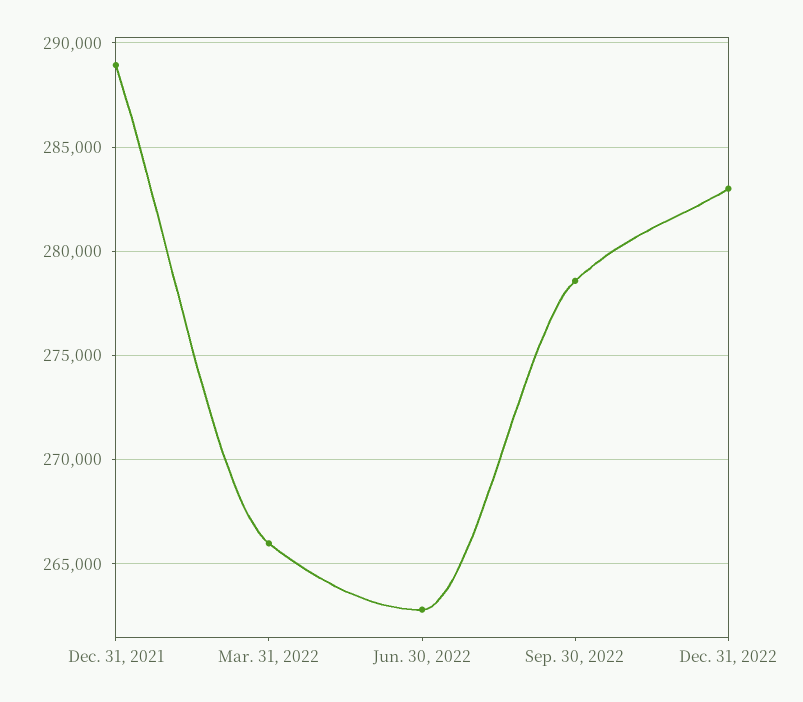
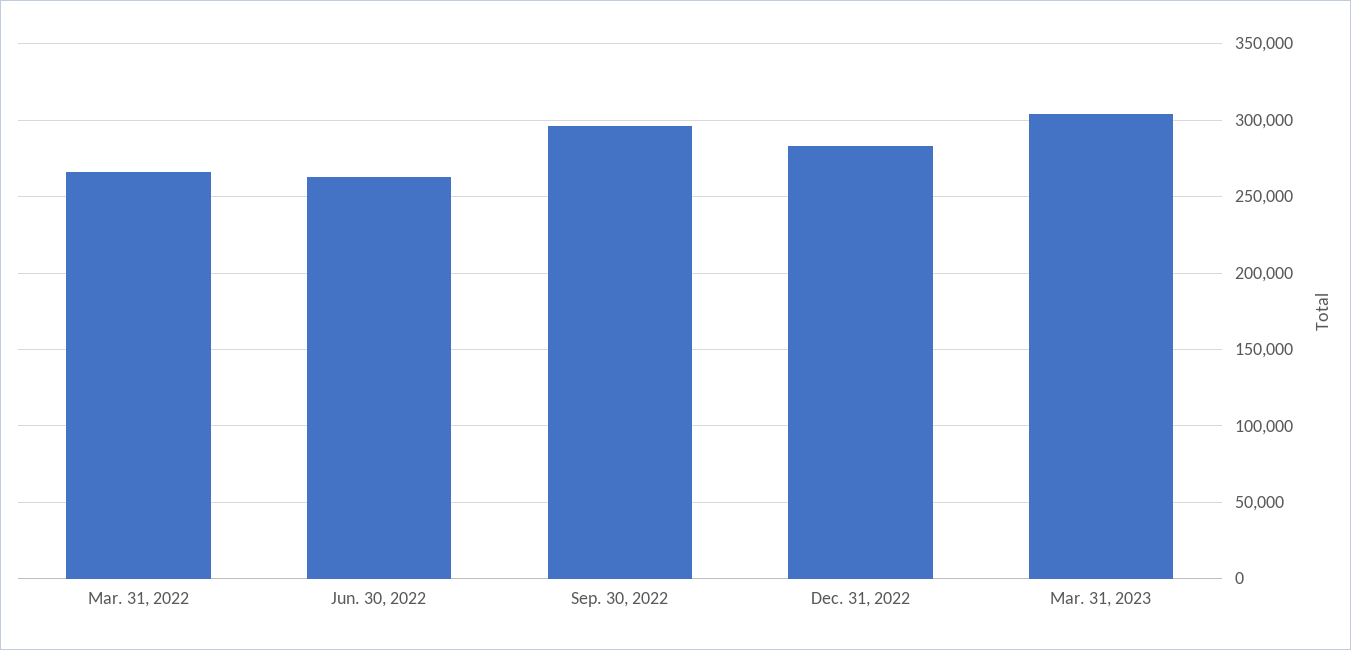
Dec. 31, 2021: 289000 -> none
Sep. 30, 2022: 278500 -> 295000
Mar. 31, 2023: none -> 305000

